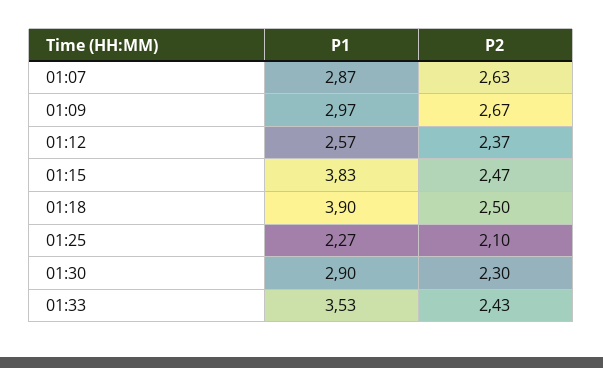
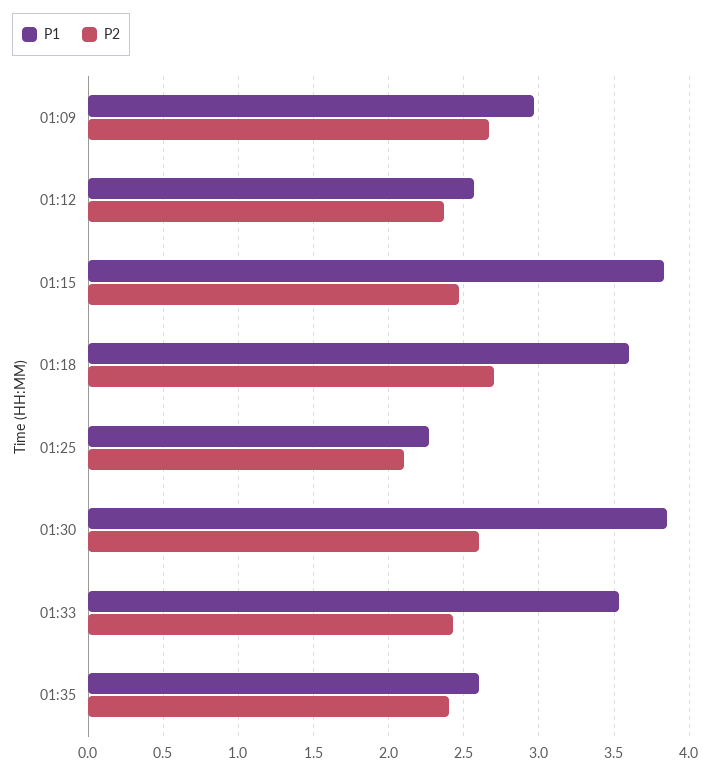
P1, 01:07: 2.87 -> none
P2, 01:07: 2.63 -> none
P1, 01:18: 3.9 -> 3.6
P2, 01:18: 2.5 -> 2.7
P1, 01:30: 2.9 -> 3.85
P2, 01:30: 2.3 -> 2.6
P1, 01:35: none -> 2.6
P2, 01:35: none -> 2.4

